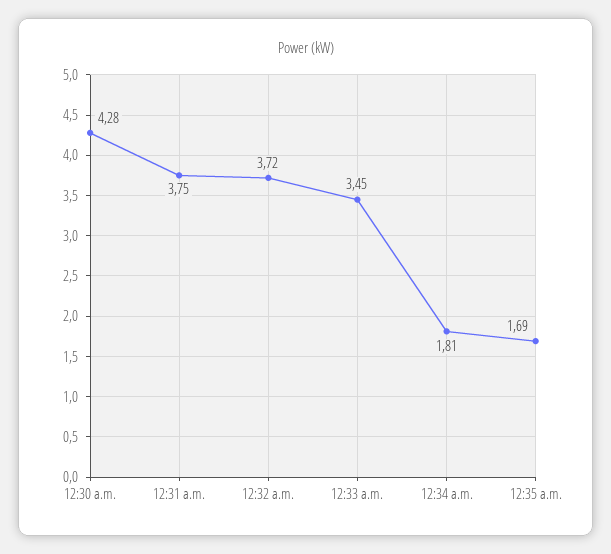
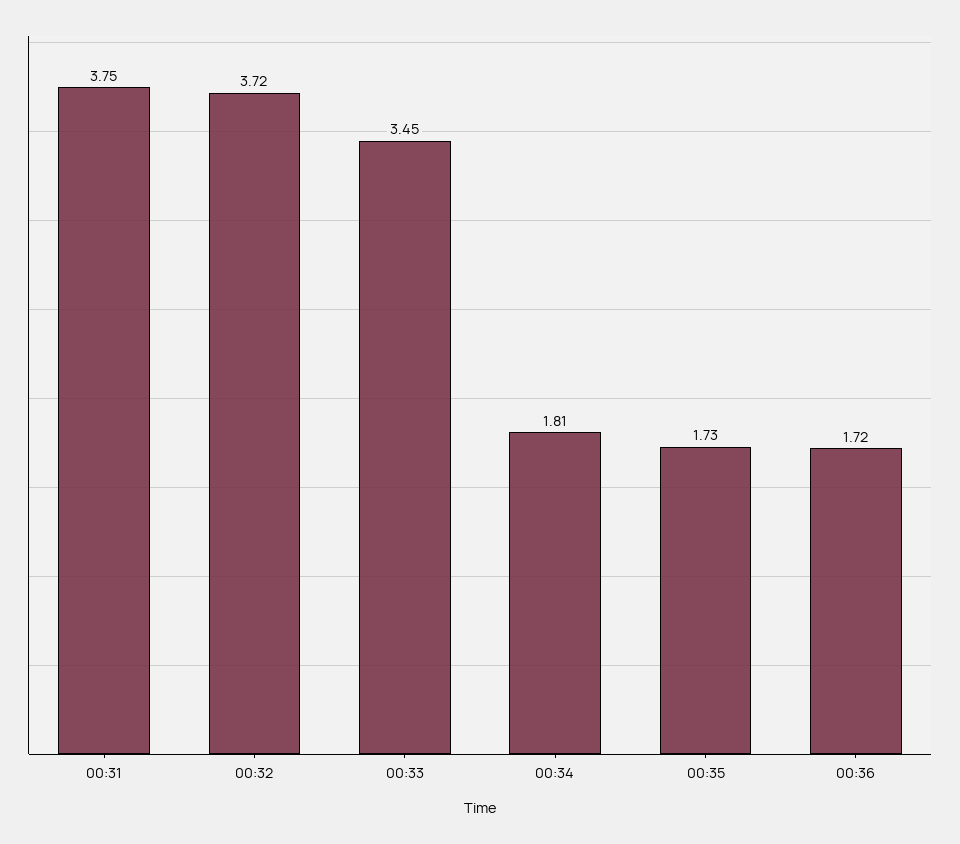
12:30 a.m.: 4.28 -> none
12:35 a.m.: 1.69 -> 1.73
00:36: none -> 1.72

